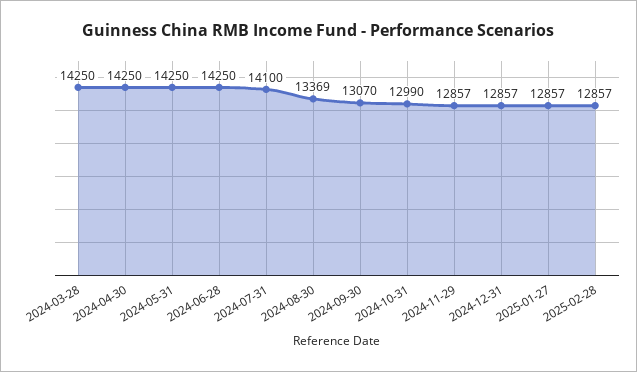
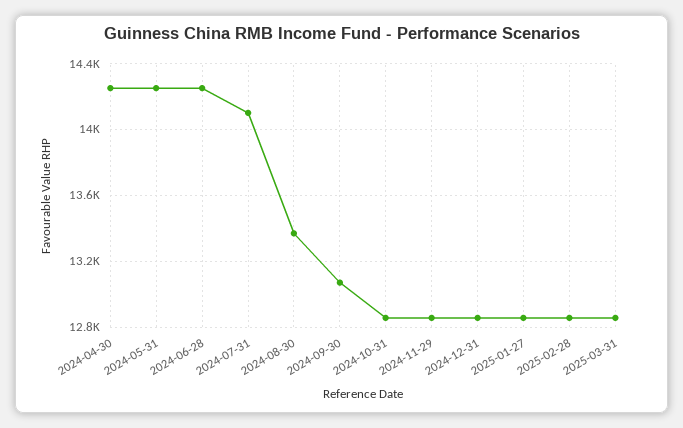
2024-03-28: 14250 -> none
2024-10-31: 12990 -> 12850
2025-03-31: none -> 12850

